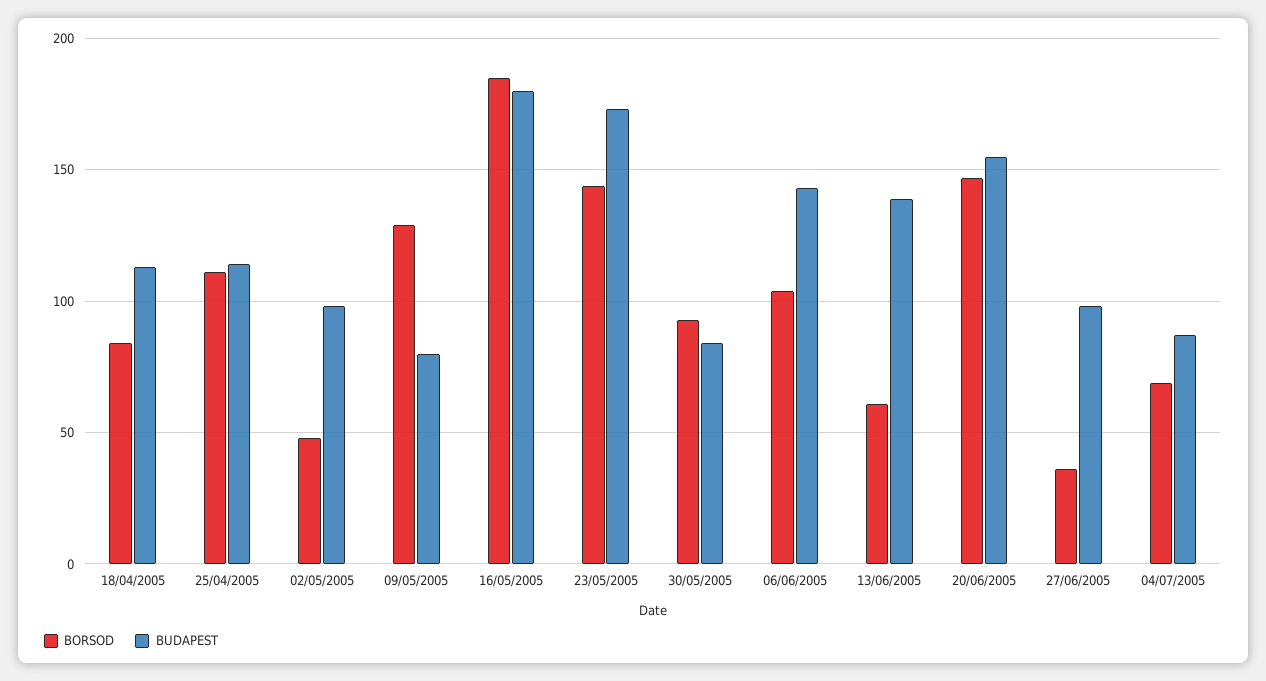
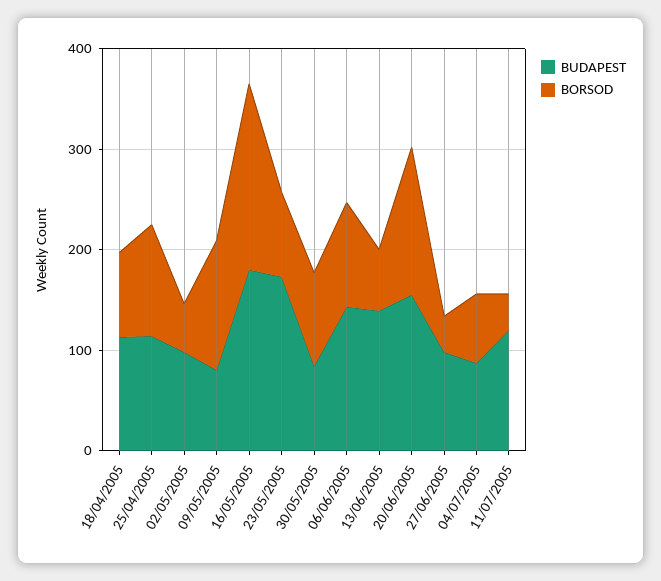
BORSOD, 23/05/2005: 145 -> 80
BUDAPEST, 11/07/2005: none -> 120
BORSOD, 11/07/2005: none -> 40

